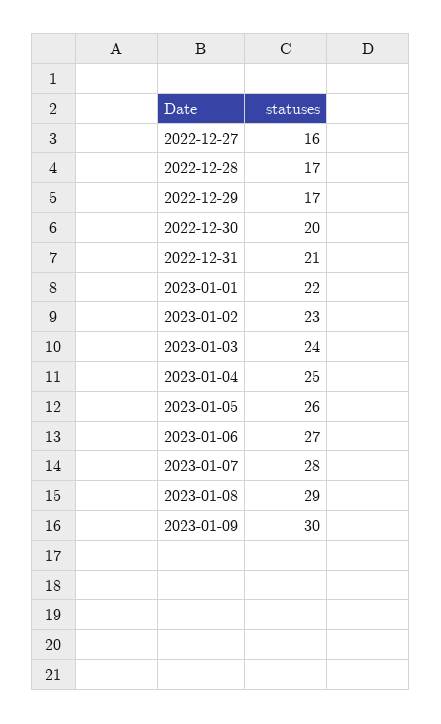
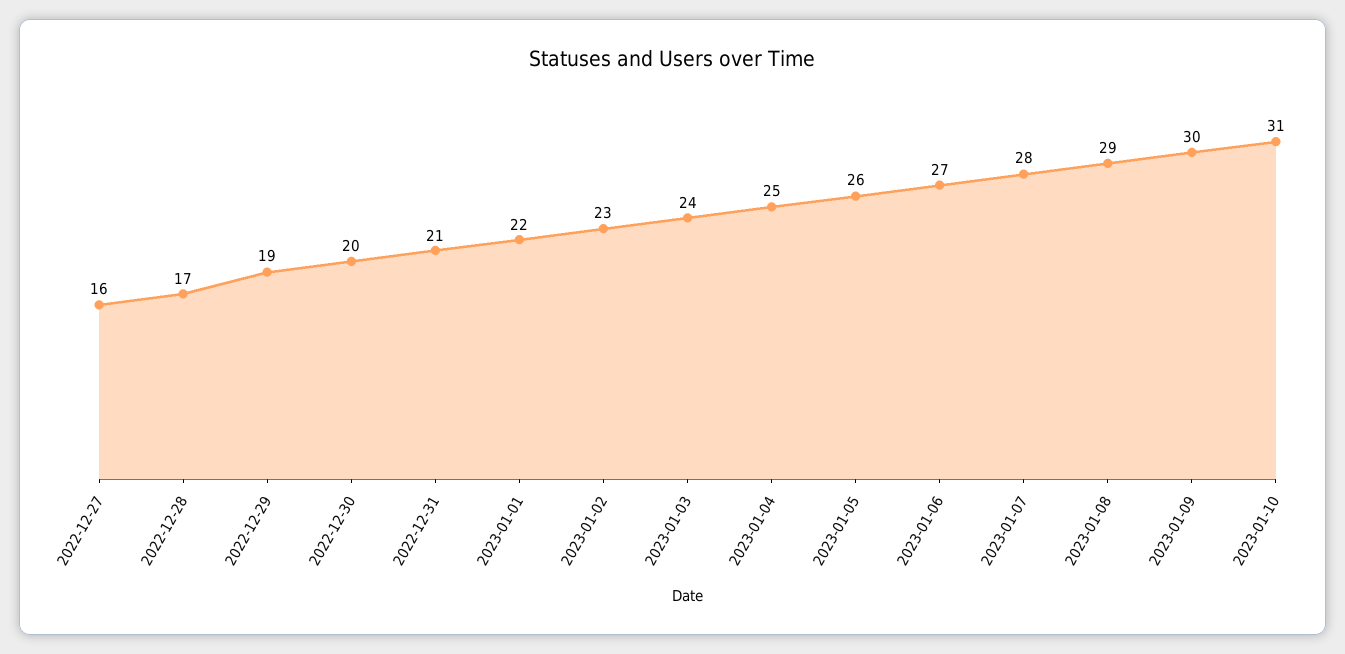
2022-12-29: 17 -> 19
2023-01-10: none -> 31

